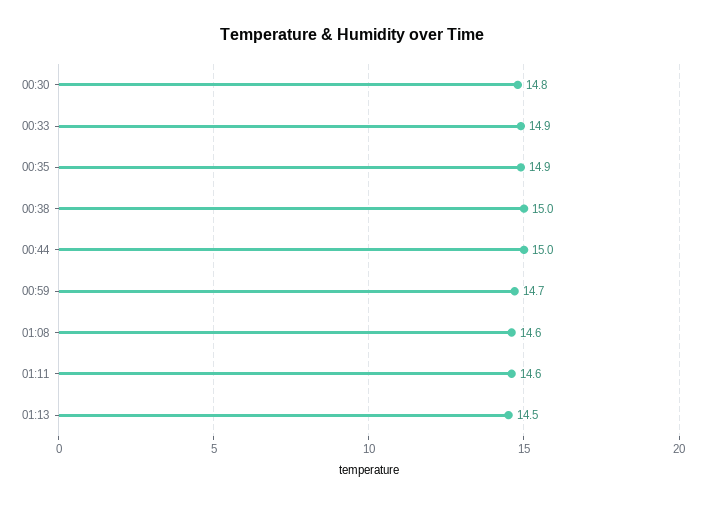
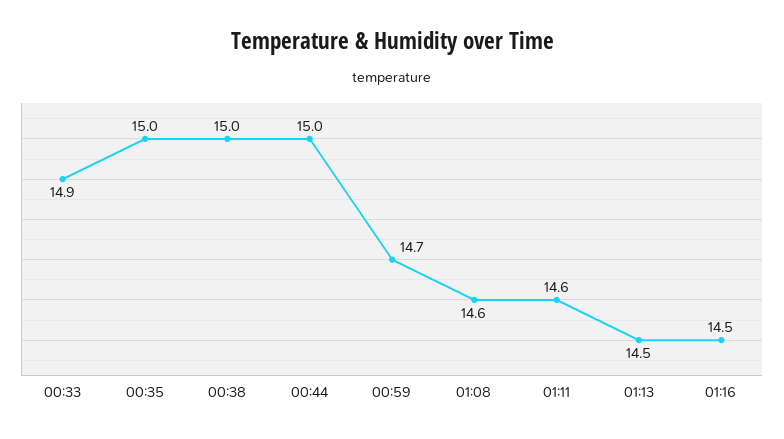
00:30: 14.8 -> none
00:35: 14.9 -> 15
01:16: none -> 14.5

